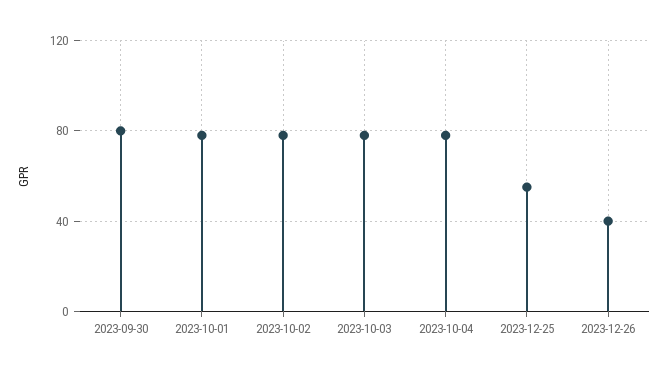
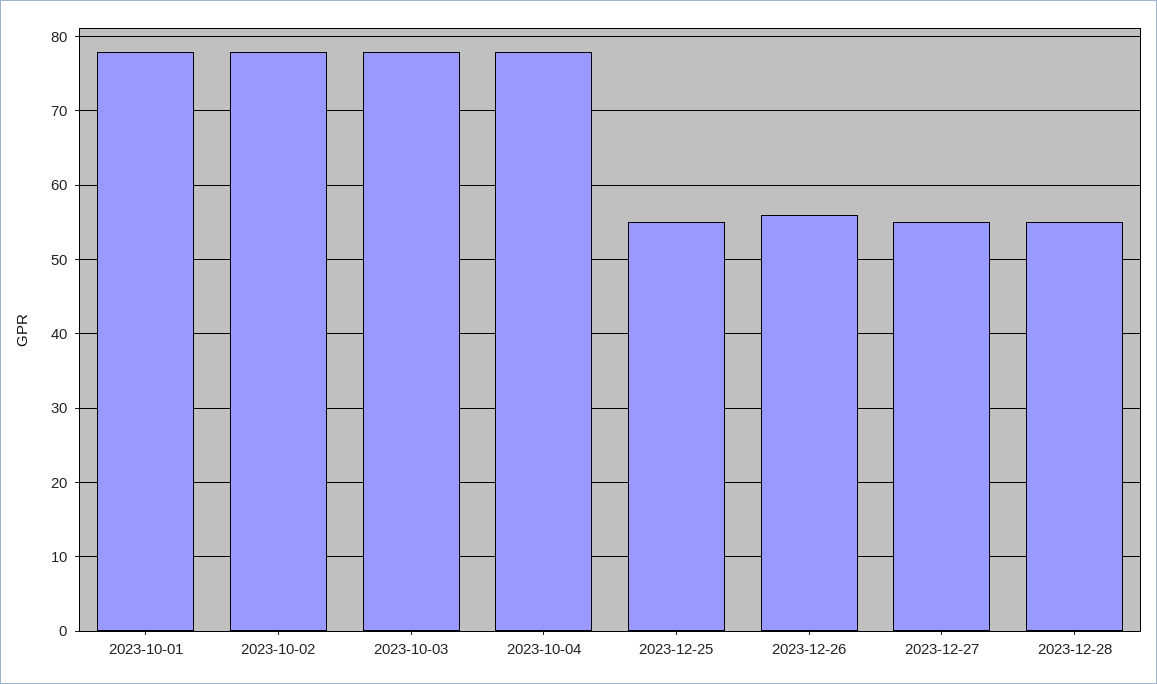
2023-09-30: 80 -> none
2023-12-26: 40 -> 56
2023-12-27: none -> 55
2023-12-28: none -> 55

